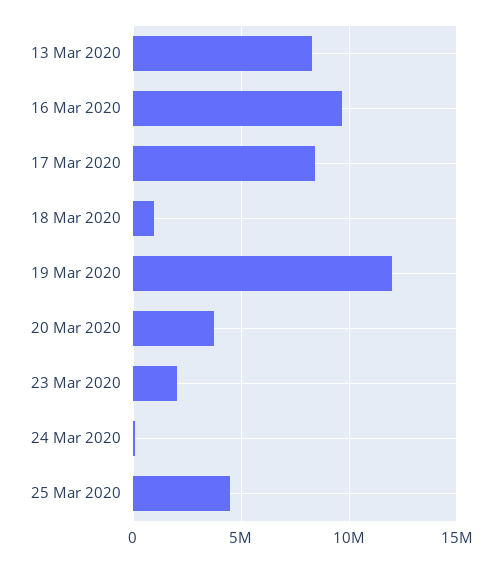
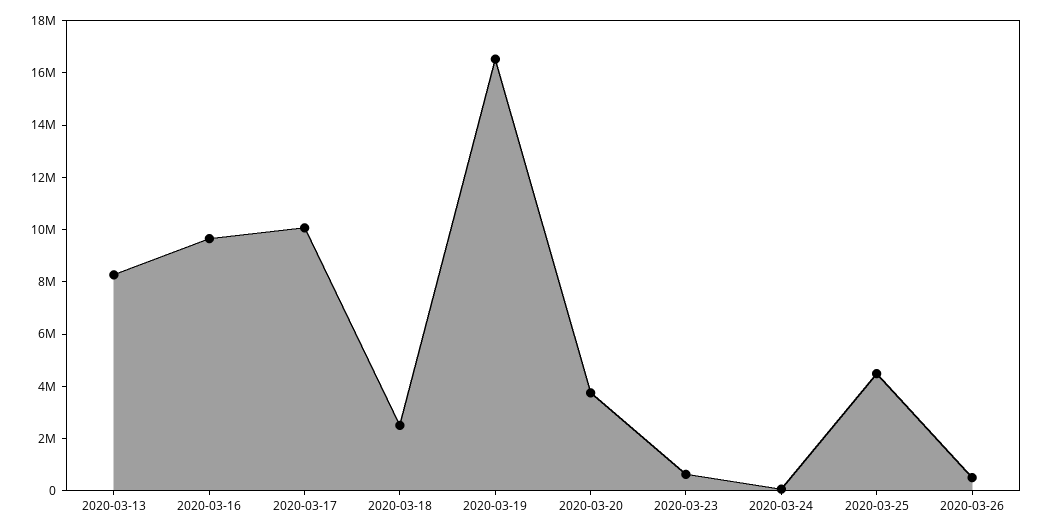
17 Mar 2020: 8500000 -> 10000000
18 Mar 2020: 1000000 -> 2500000
19 Mar 2020: 12000000 -> 16500000
23 Mar 2020: 2000000 -> 500000
2020-03-26: none -> 500000

